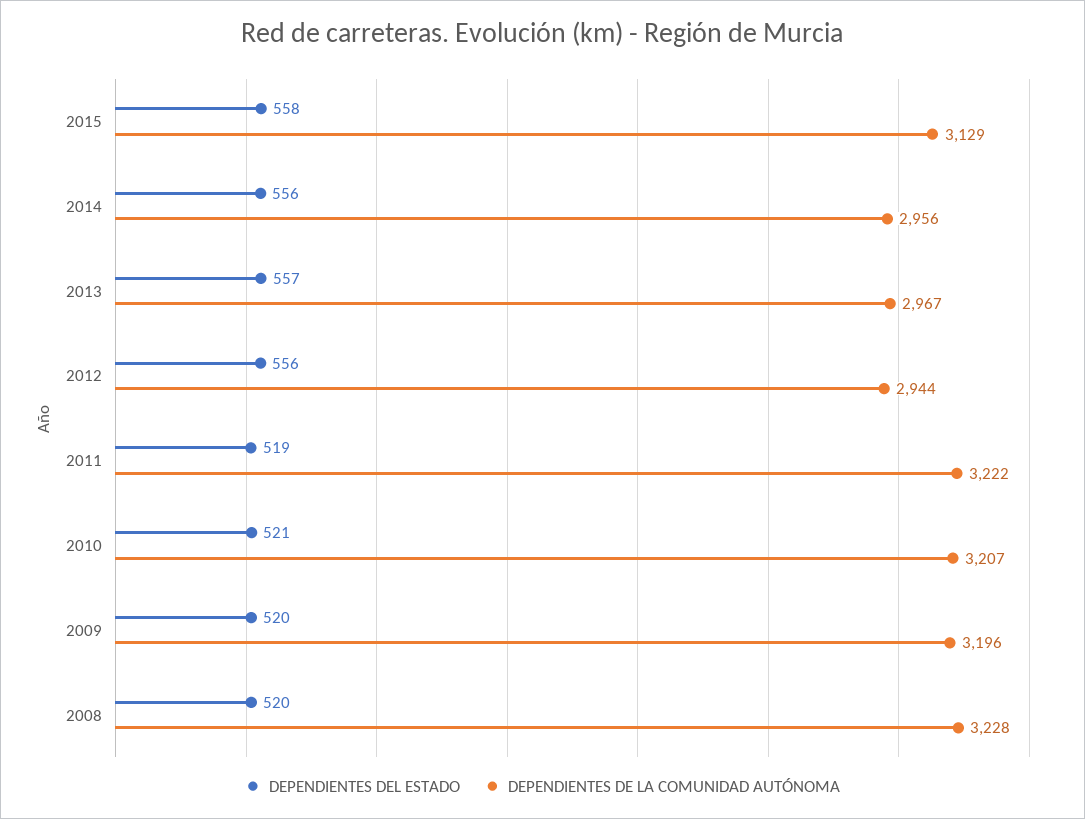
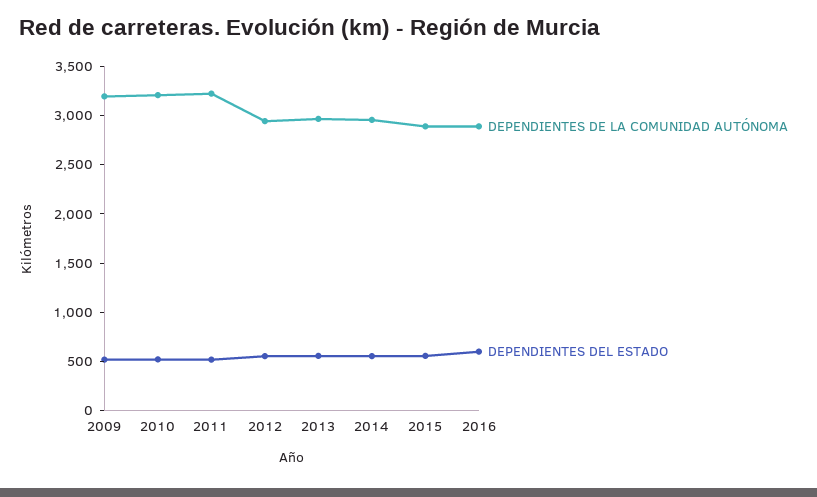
DEPENDIENTES DE LA COMUNIDAD AUTÓNOMA, 2015: 3129 -> 2900
DEPENDIENTES DEL ESTADO, 2008: 520 -> none
DEPENDIENTES DE LA COMUNIDAD AUTÓNOMA, 2008: 3228 -> none
DEPENDIENTES DE LA COMUNIDAD AUTÓNOMA, 2016: none -> 2900
DEPENDIENTES DEL ESTADO, 2016: none -> 600

